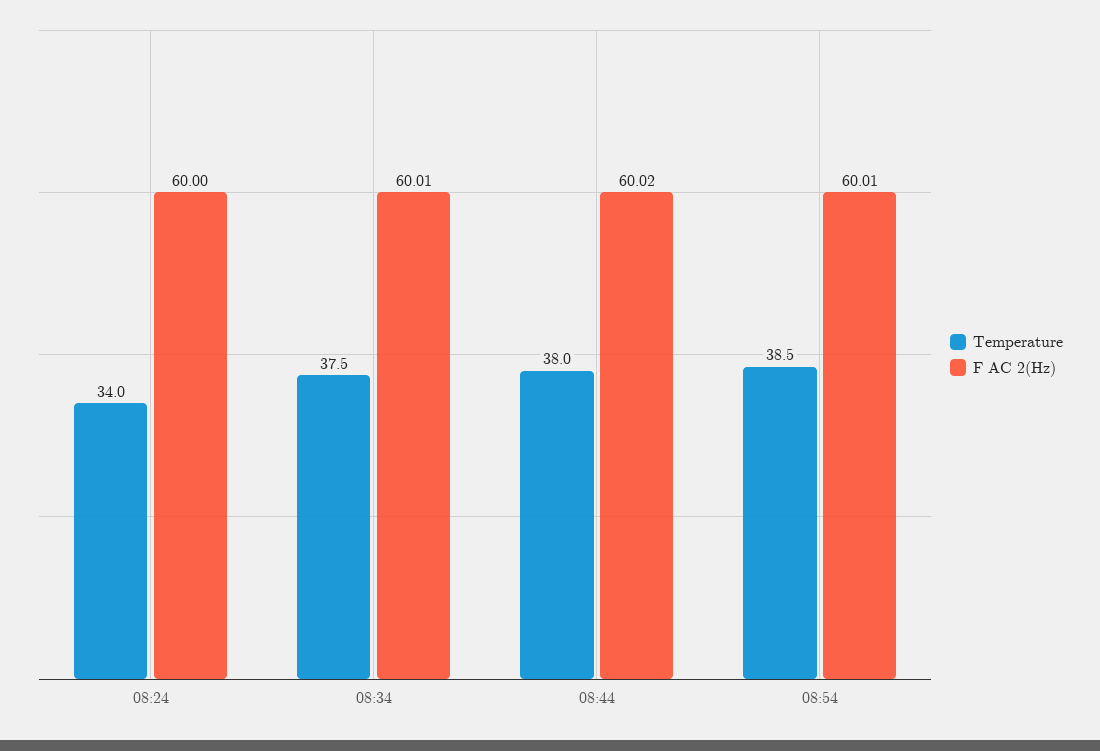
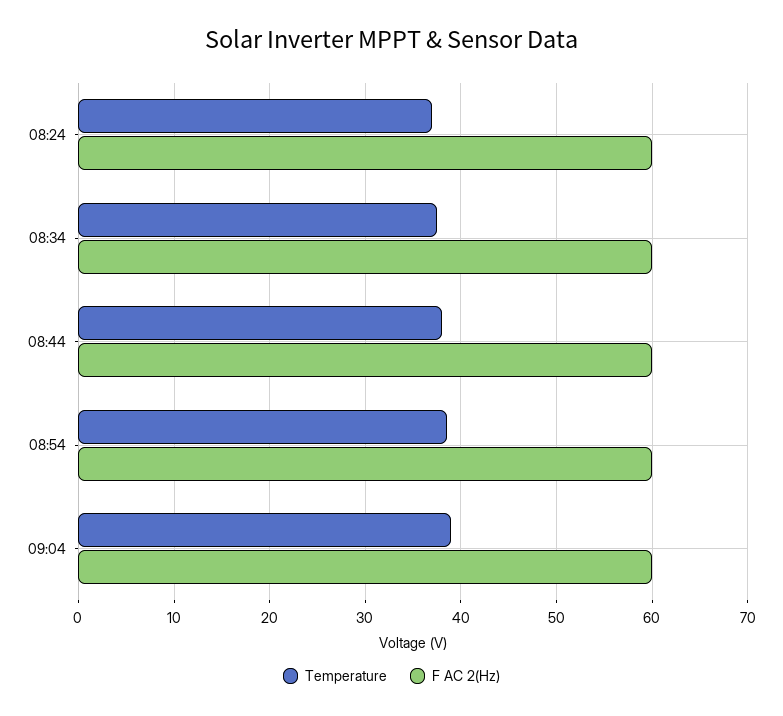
Temperature, 08:24: 34 -> 37
Temperature, 09:04: none -> 39
F AC 2(Hz), 09:04: none -> 60

